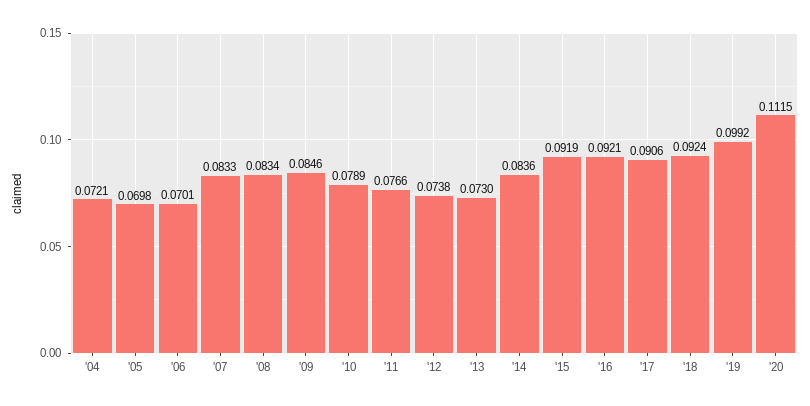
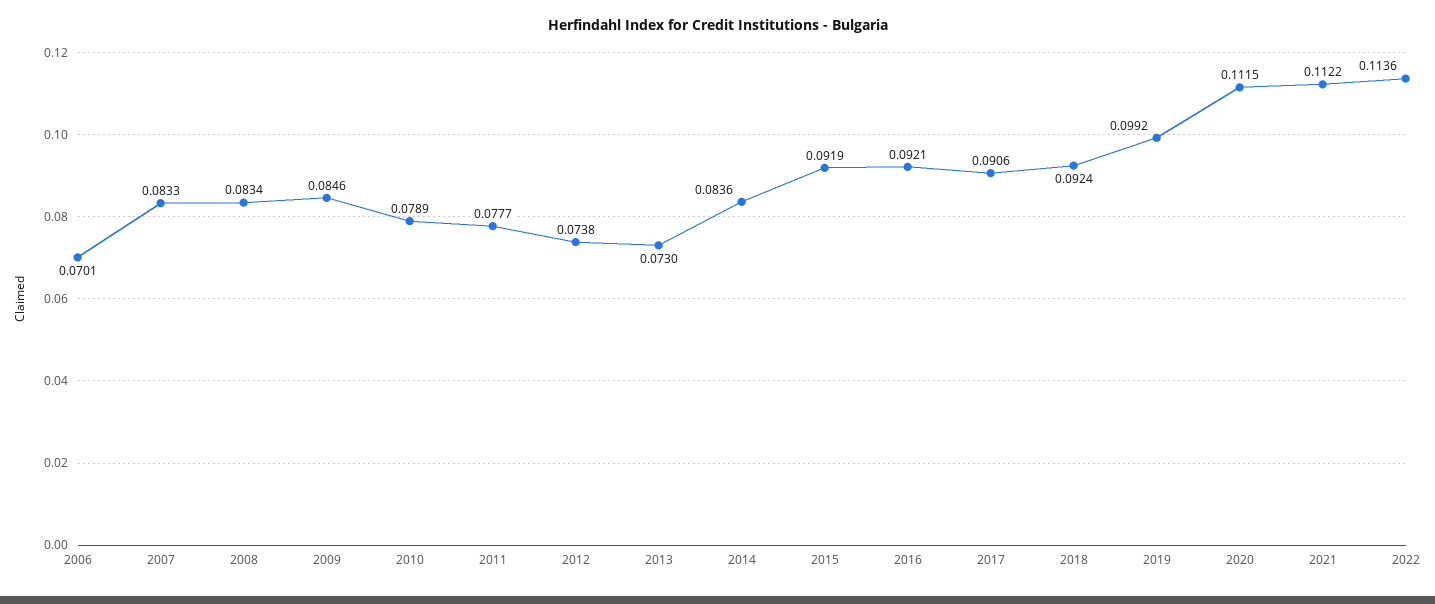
'04: 0.0721 -> none
'05: 0.0698 -> none
'11: 0.0766 -> 0.0777
2021: none -> 0.1122
2022: none -> 0.1136

